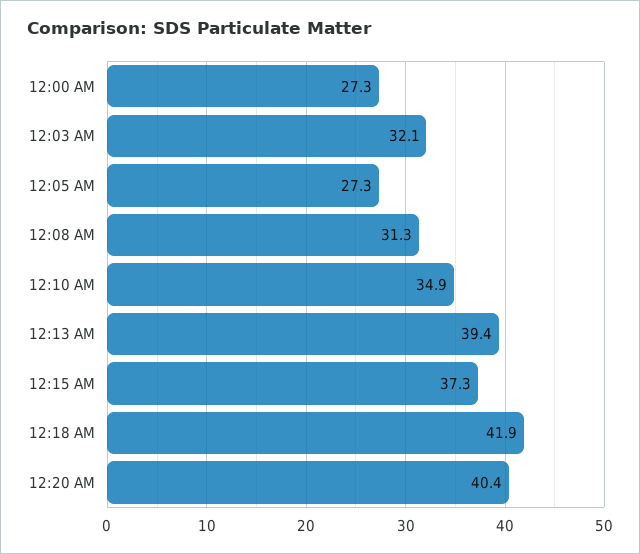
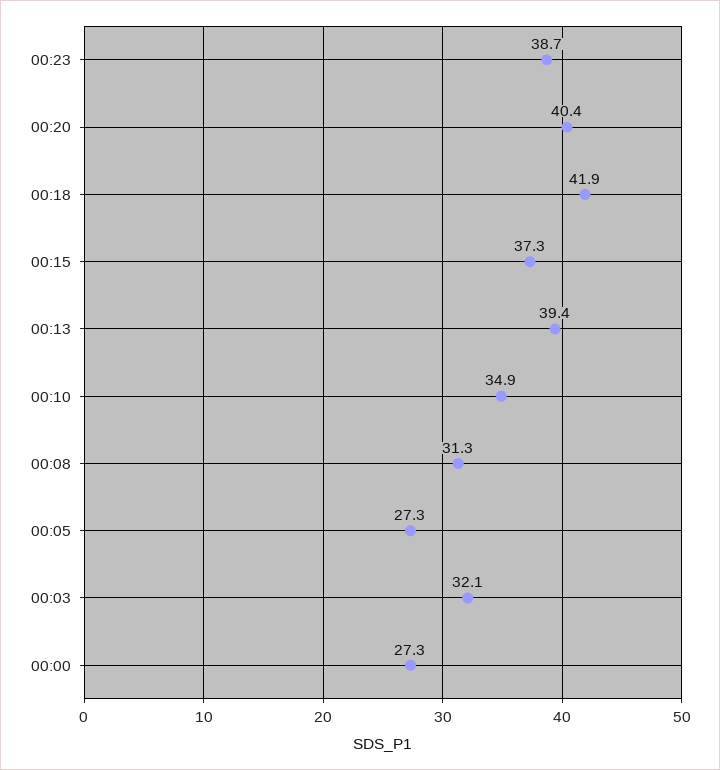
00:23: none -> 38.7

